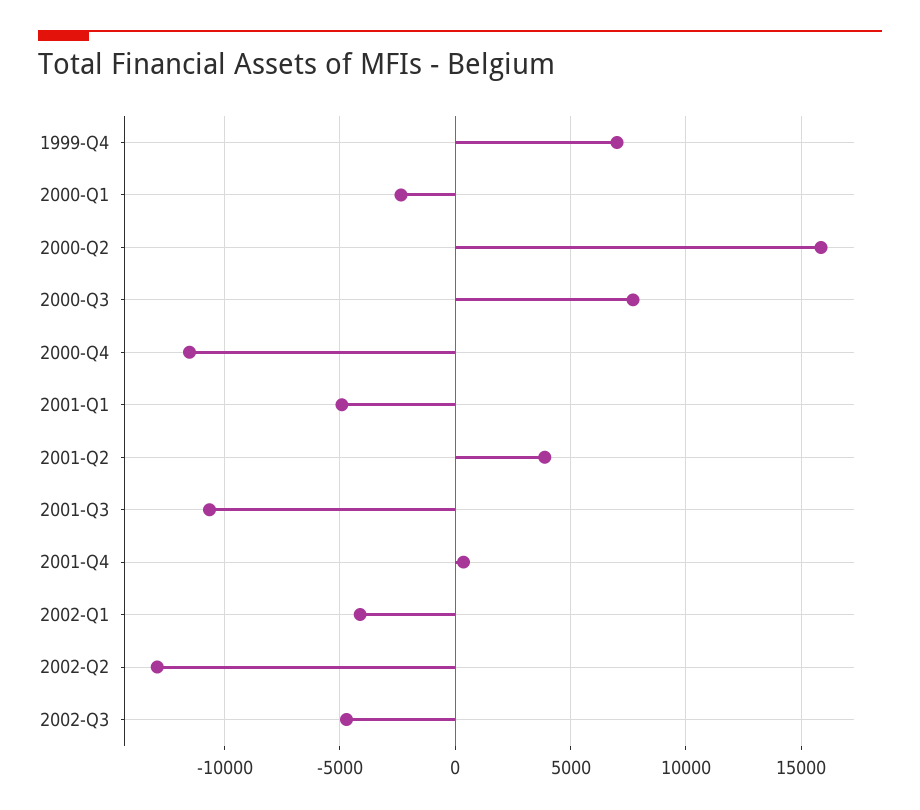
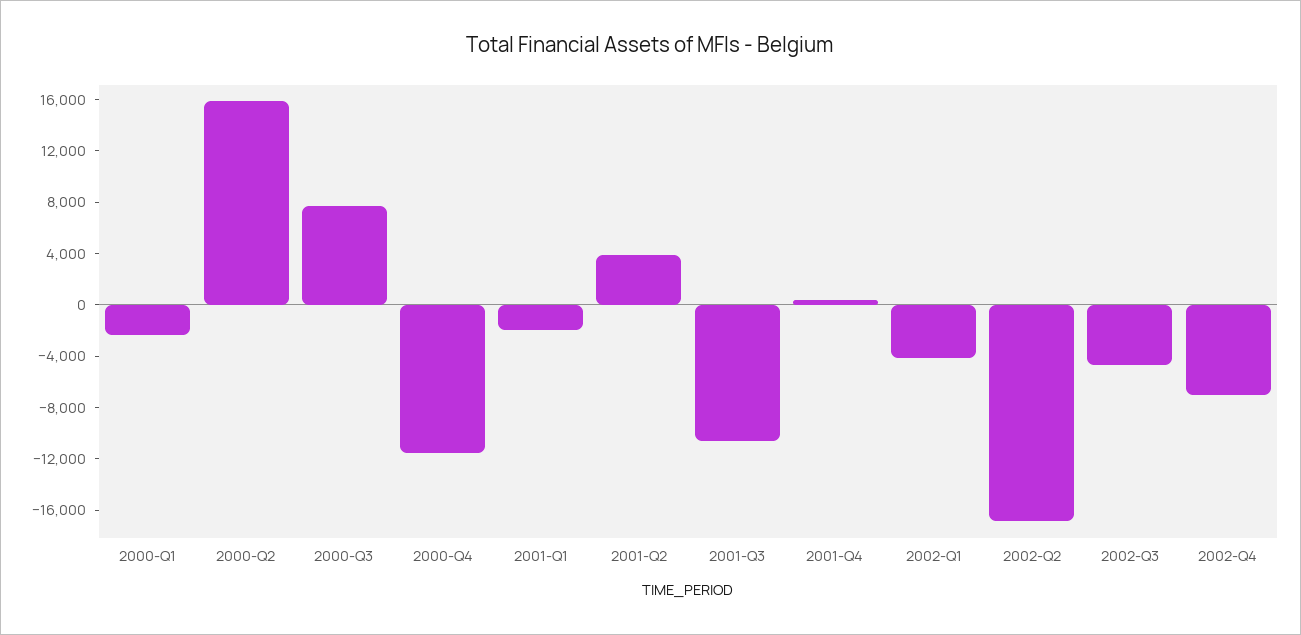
1999-Q4: 7000 -> none
2001-Q1: -5000 -> -2000
2002-Q2: -13000 -> -17000
2002-Q4: none -> -7000

